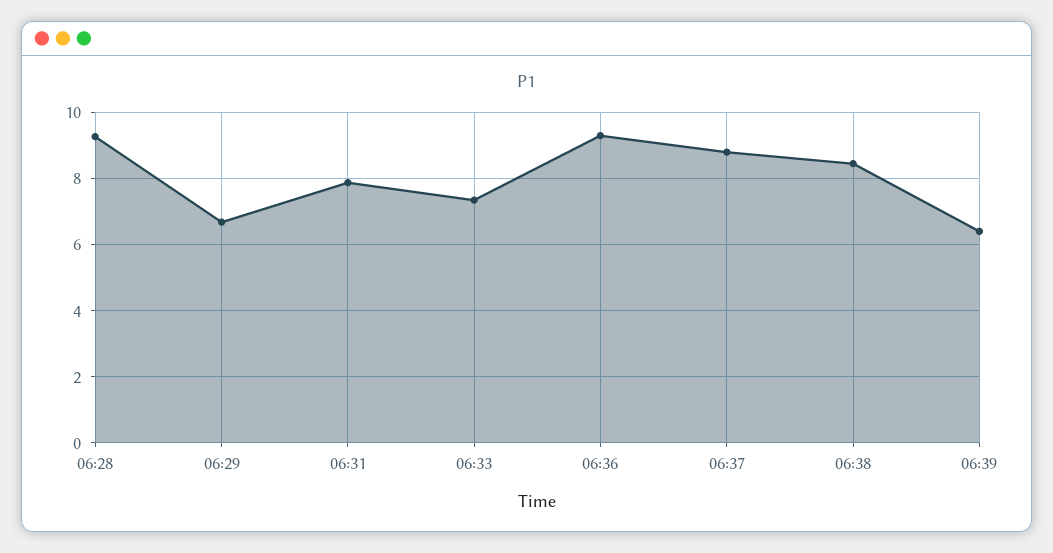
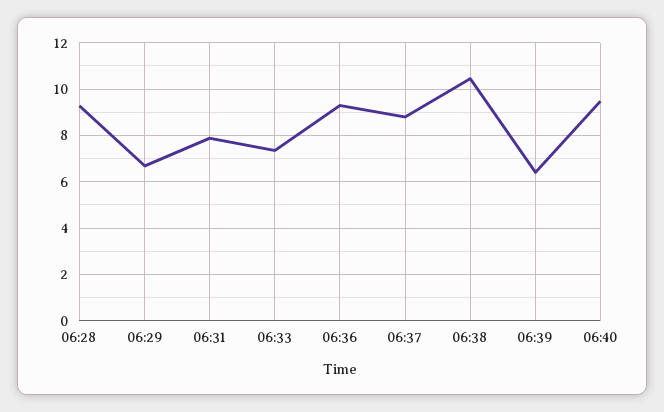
06:38: 8.4 -> 10.5
06:40: none -> 9.5

